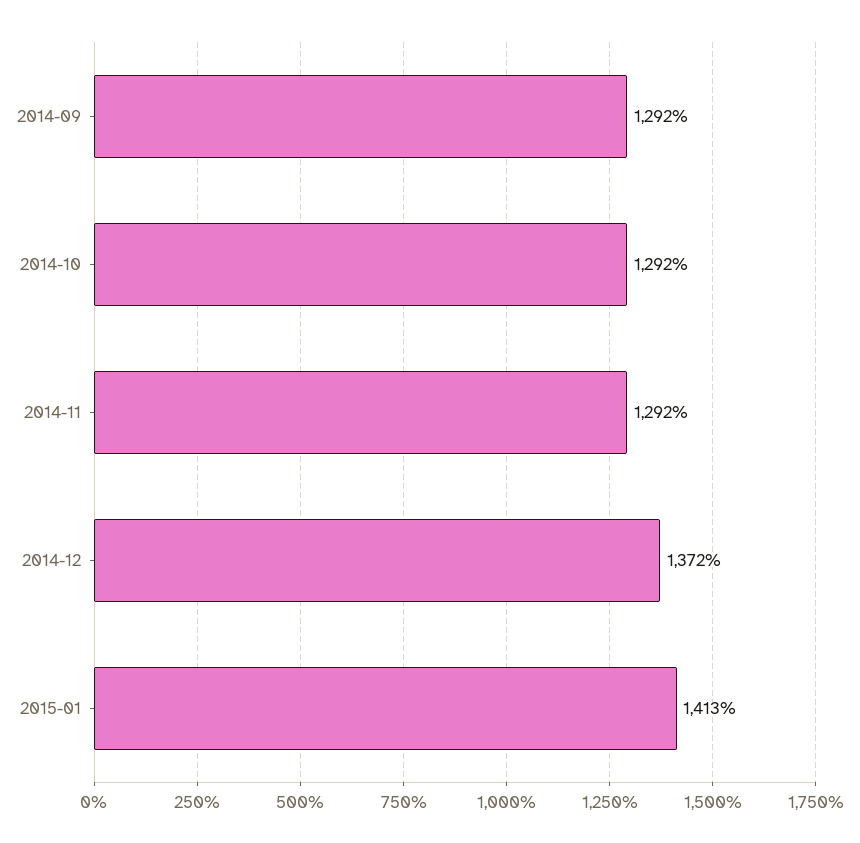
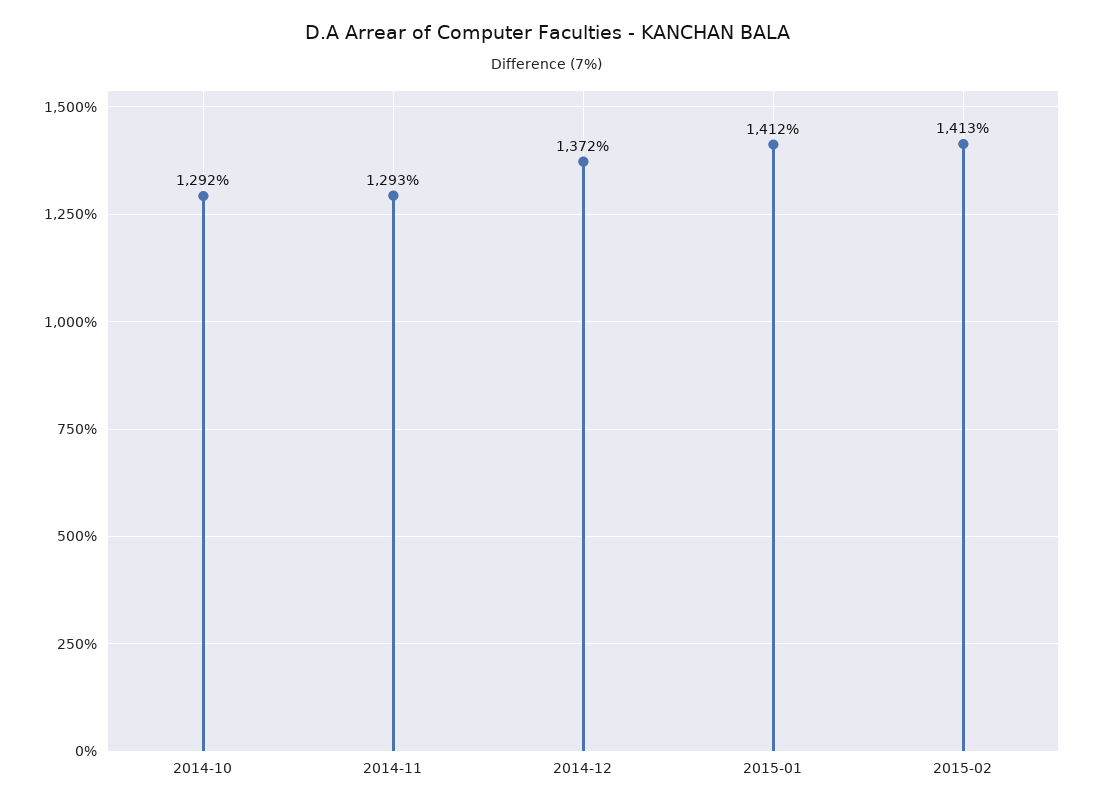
2014-09: 1292 -> none
2014-11: 1292 -> 1293
2015-01: 1413 -> 1412
2015-02: none -> 1413

